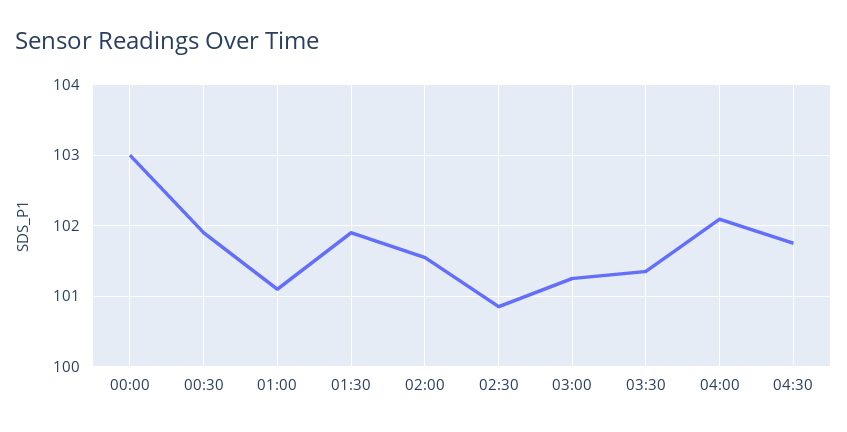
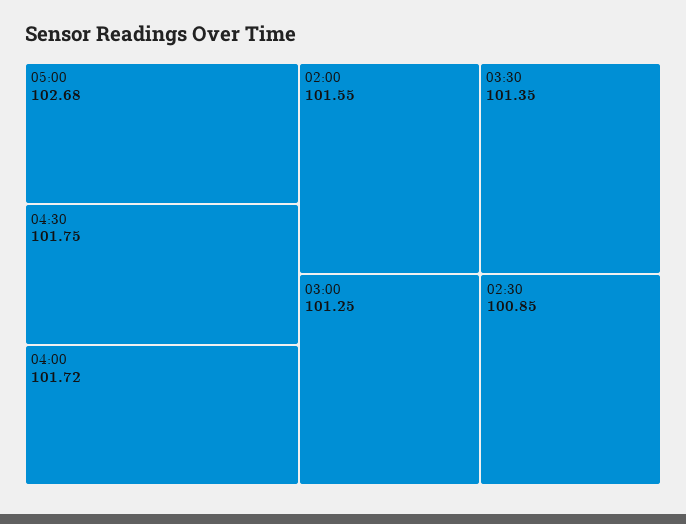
00:00: 103 -> none
00:30: 101.9 -> none
01:00: 101.1 -> none
01:30: 101.9 -> none
04:00: 102.1 -> 101.72
05:00: none -> 102.68

